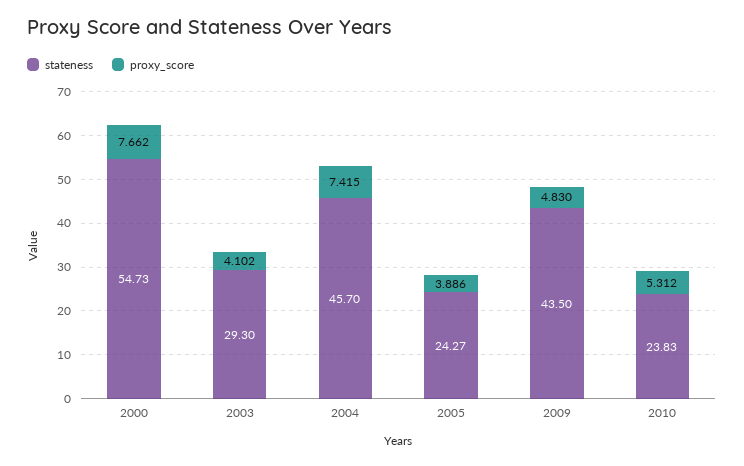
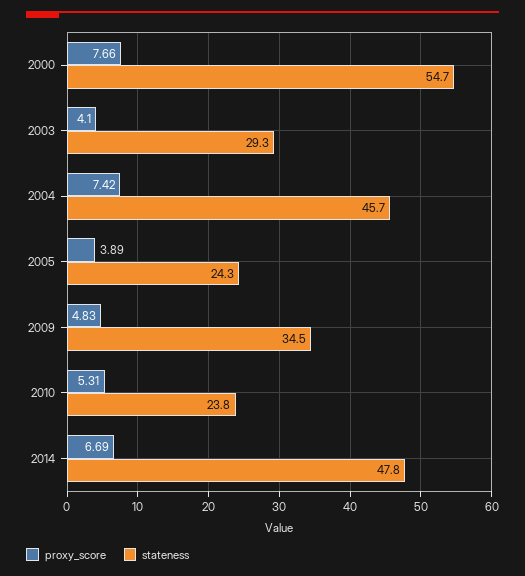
stateness, 2009: 43.5 -> 34.5
proxy_score, 2014: none -> 6.69
stateness, 2014: none -> 47.8

